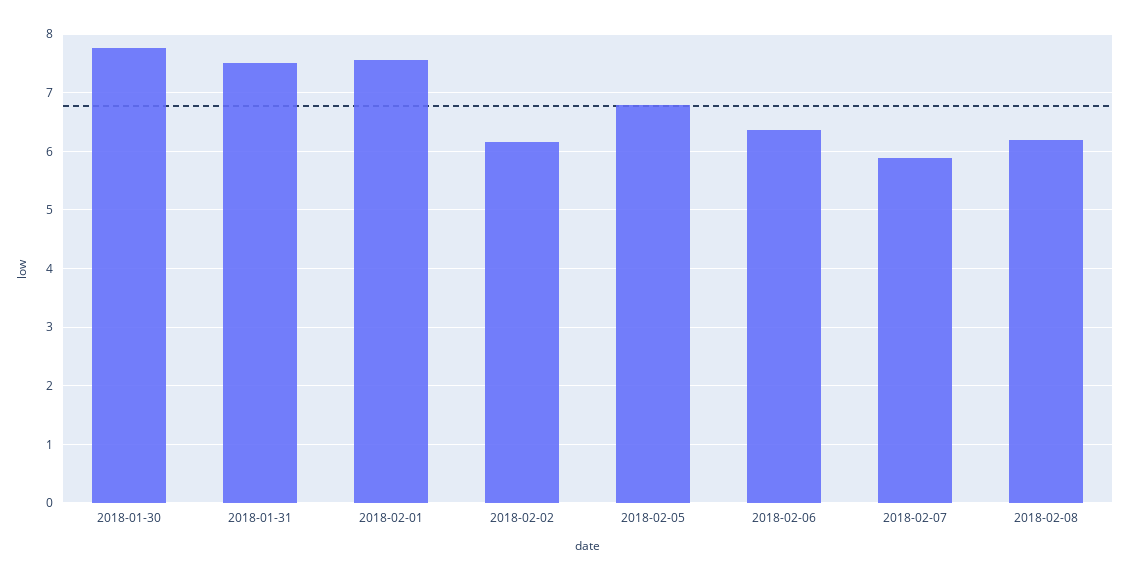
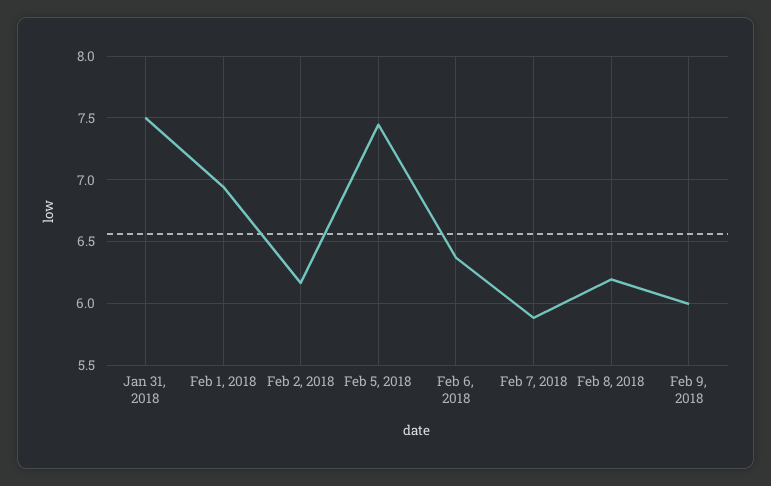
2018-01-30: 7.8 -> none
2018-02-01: 7.6 -> 6.95
2018-02-05: 6.8 -> 7.45
Feb 9, 2018: none -> 6

